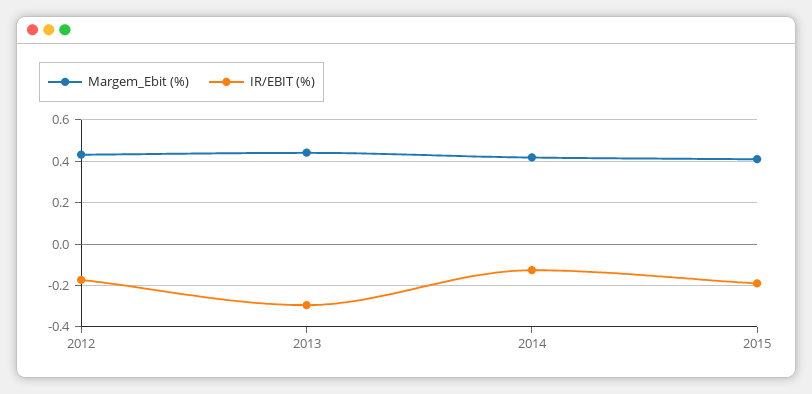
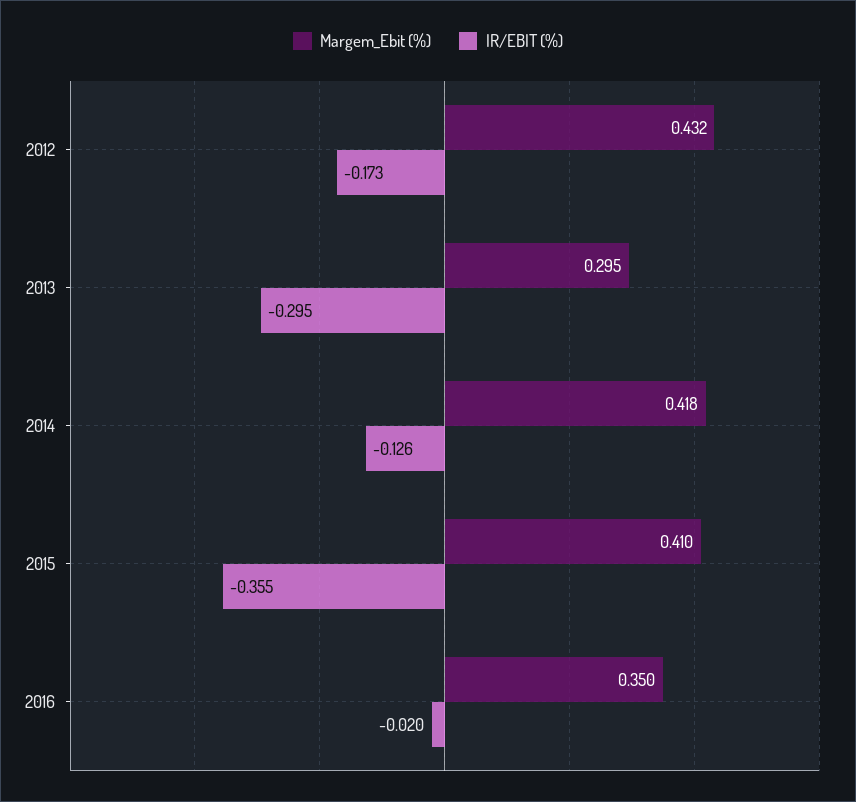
Margem_Ebit (%), 2013: 0.45 -> 0.295
IR/EBIT (%), 2015: -0.2 -> -0.355
Margem_Ebit (%), 2016: none -> 0.35
IR/EBIT (%), 2016: none -> -0.02

